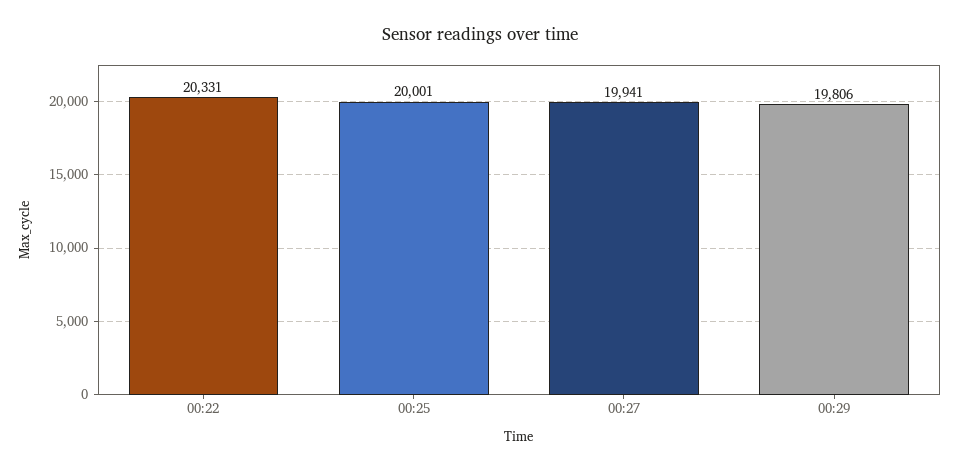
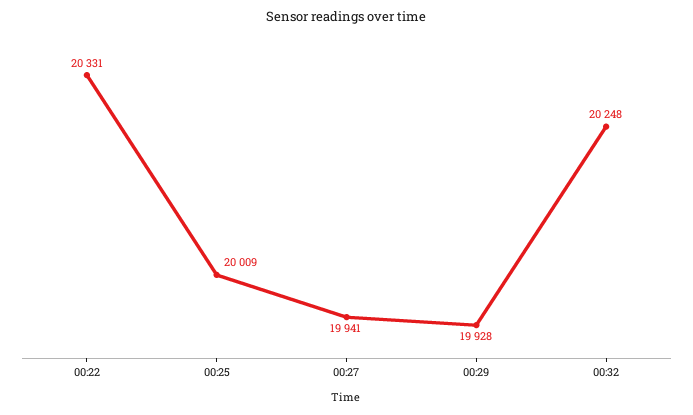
00:25: 20001 -> 20009
00:29: 19806 -> 19928
00:32: none -> 20248

